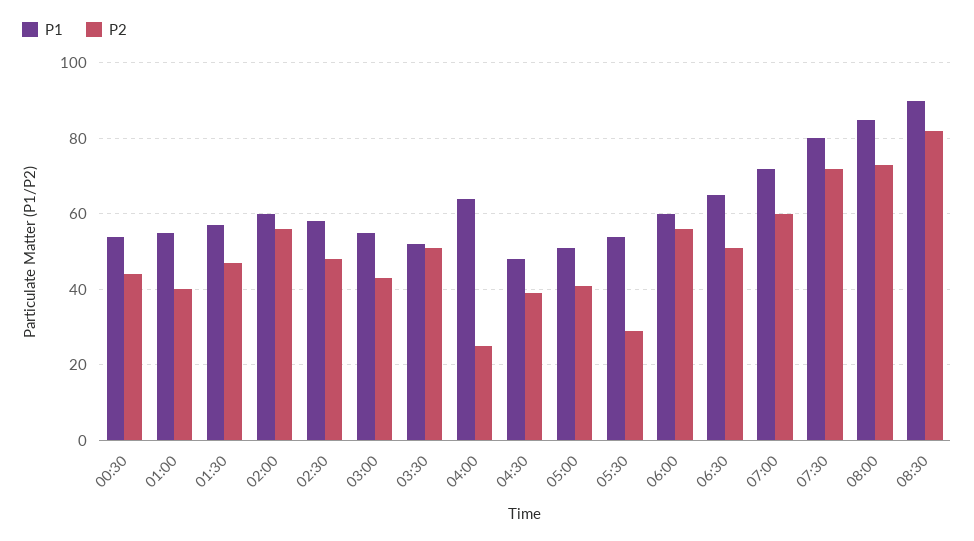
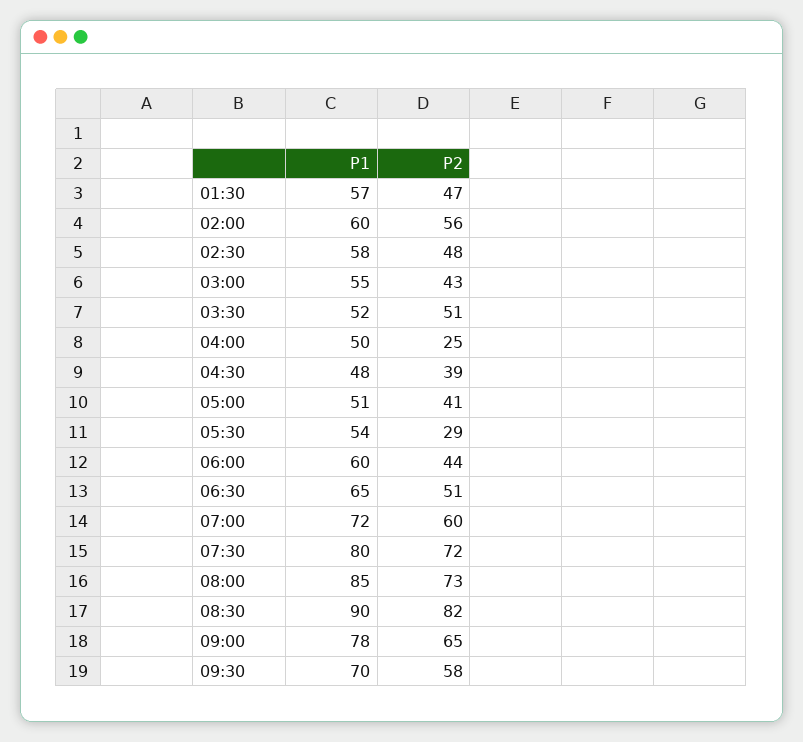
P1, 00:30: 55 -> none
P2, 00:30: 45 -> none
P1, 01:00: 55 -> none
P2, 01:00: 40 -> none
P1, 04:00: 65 -> 50
P2, 06:00: 55 -> 44
P1, 09:00: none -> 78
P2, 09:00: none -> 65
P1, 09:30: none -> 70
P2, 09:30: none -> 58

